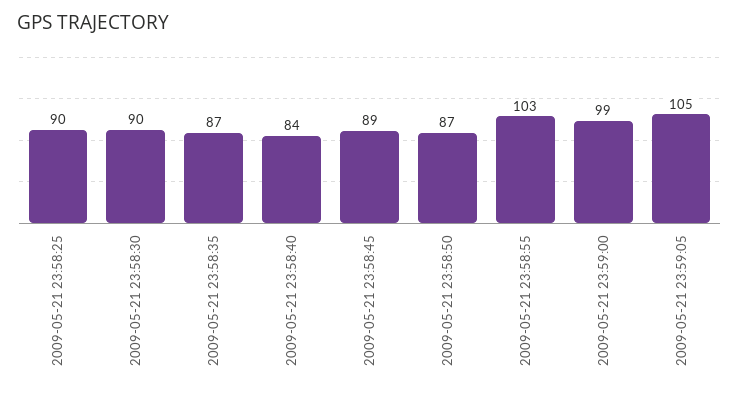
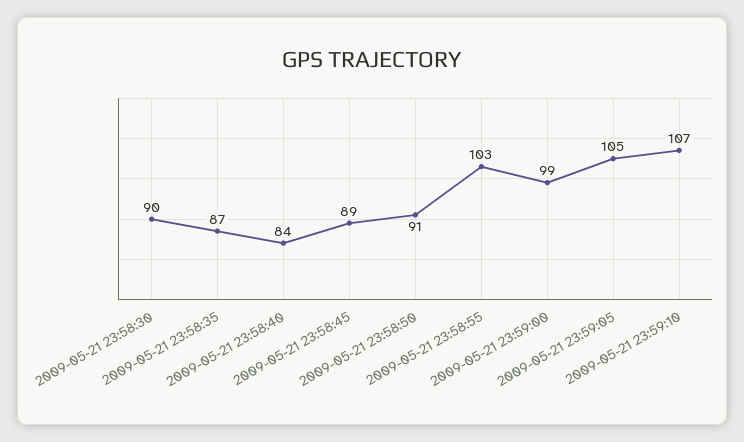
2009-05-21 23:58:25: 90 -> none
2009-05-21 23:58:50: 87 -> 91
2009-05-21 23:59:10: none -> 107

